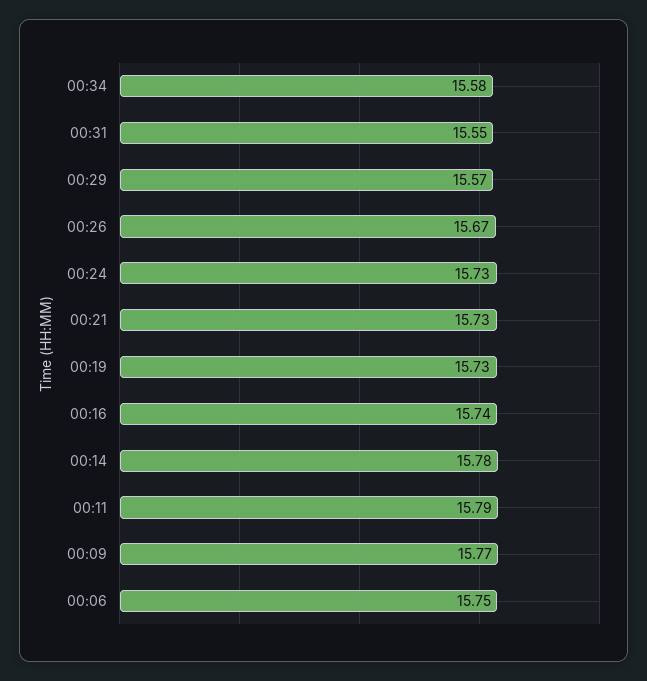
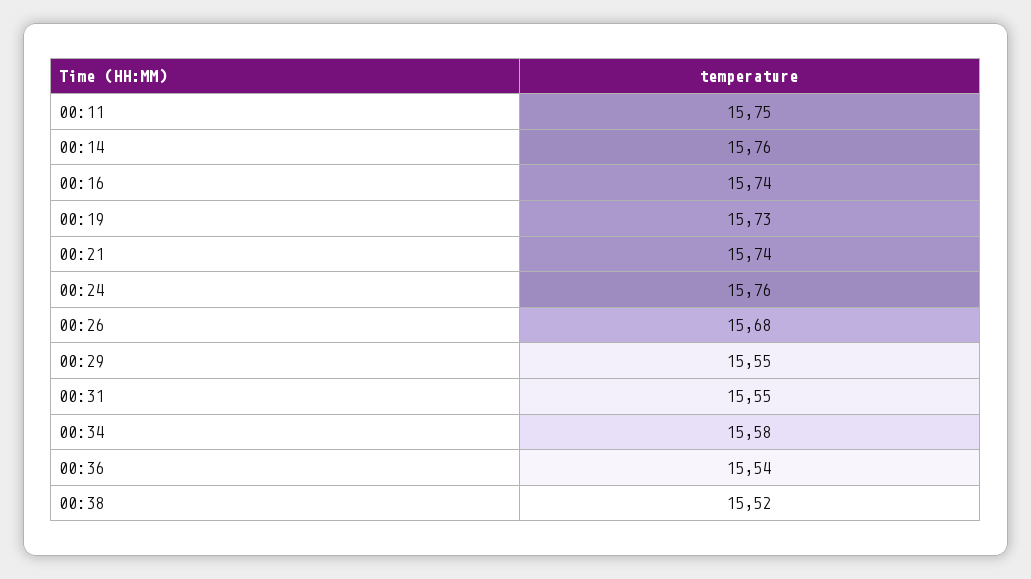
00:29: 15.57 -> 15.55
00:26: 15.67 -> 15.68
00:24: 15.73 -> 15.76
00:21: 15.73 -> 15.74
00:14: 15.78 -> 15.76
00:11: 15.79 -> 15.75
00:09: 15.77 -> none
00:06: 15.75 -> none
00:36: none -> 15.54
00:38: none -> 15.52

